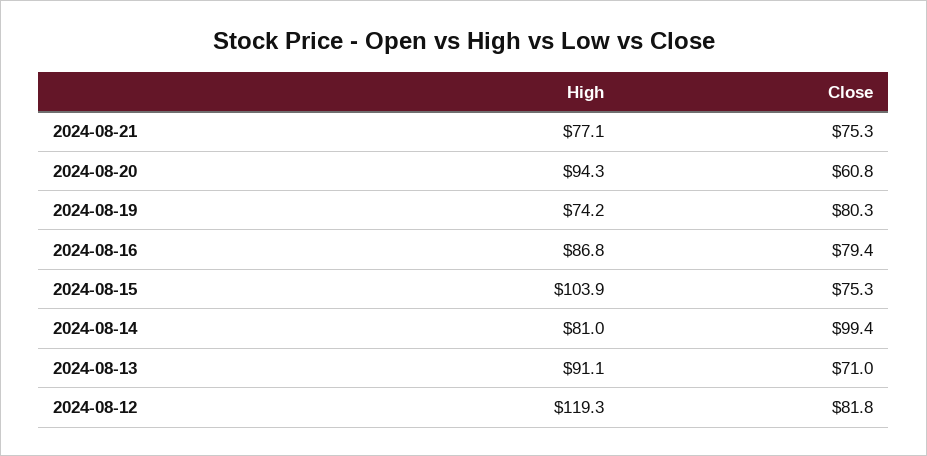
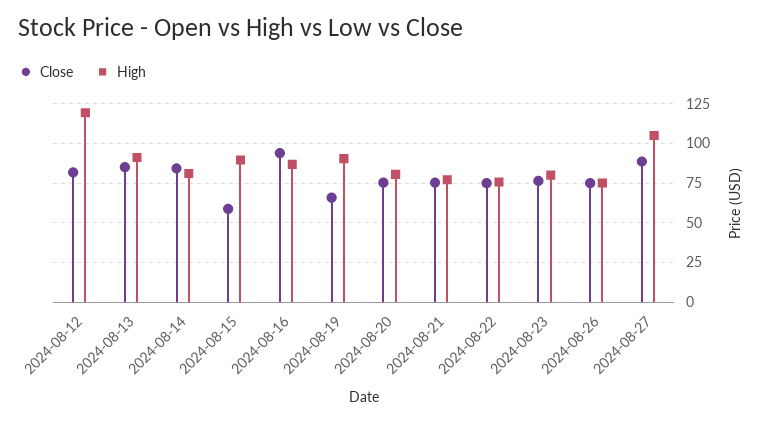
High, 2024-08-20: 94.3 -> 80
Close, 2024-08-20: 60.8 -> 75
High, 2024-08-19: 74.2 -> 90
Close, 2024-08-19: 80.3 -> 65
Close, 2024-08-16: 79.4 -> 95
High, 2024-08-15: 103.9 -> 90
Close, 2024-08-15: 75.3 -> 60
Close, 2024-08-14: 99.4 -> 85
Close, 2024-08-13: 71 -> 85
Close, 2024-08-22: none -> 75
High, 2024-08-22: none -> 75
Close, 2024-08-23: none -> 75
High, 2024-08-23: none -> 80
Close, 2024-08-26: none -> 75
High, 2024-08-26: none -> 75
Close, 2024-08-27: none -> 90
High, 2024-08-27: none -> 105

